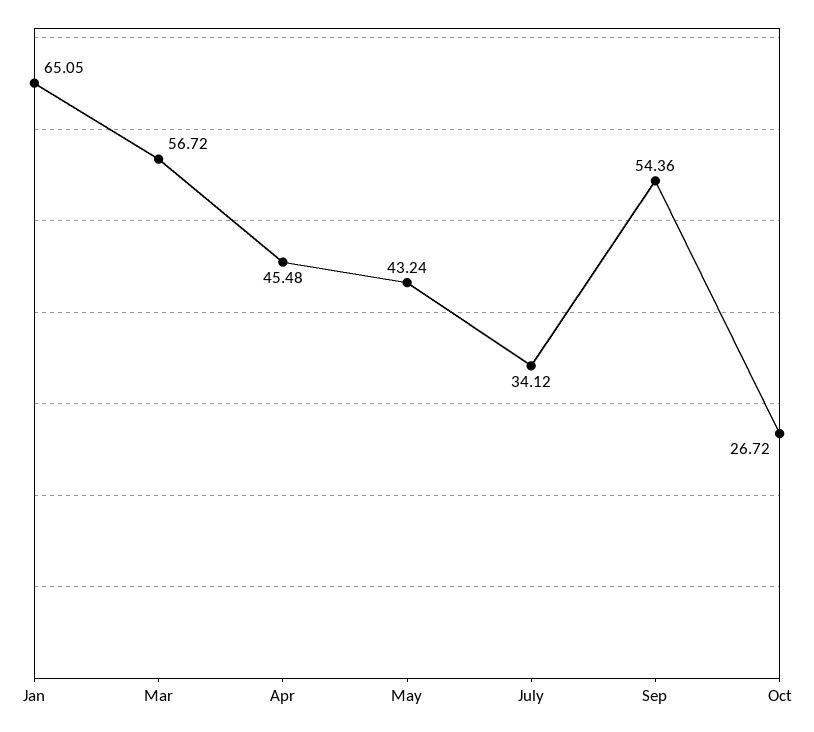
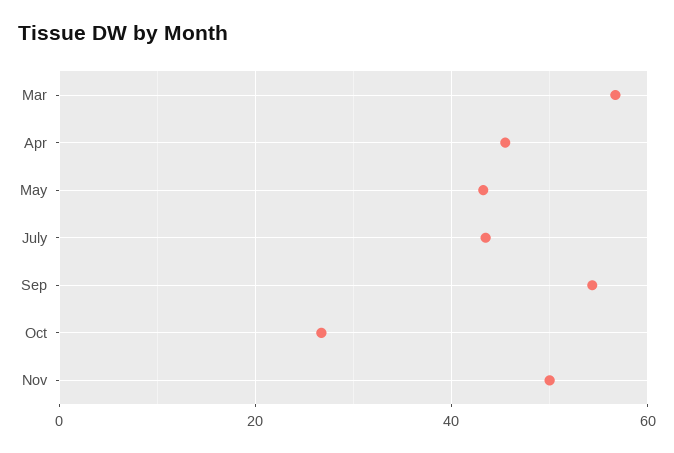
Jan: 65.05 -> none
July: 34.12 -> 44
Nov: none -> 50

